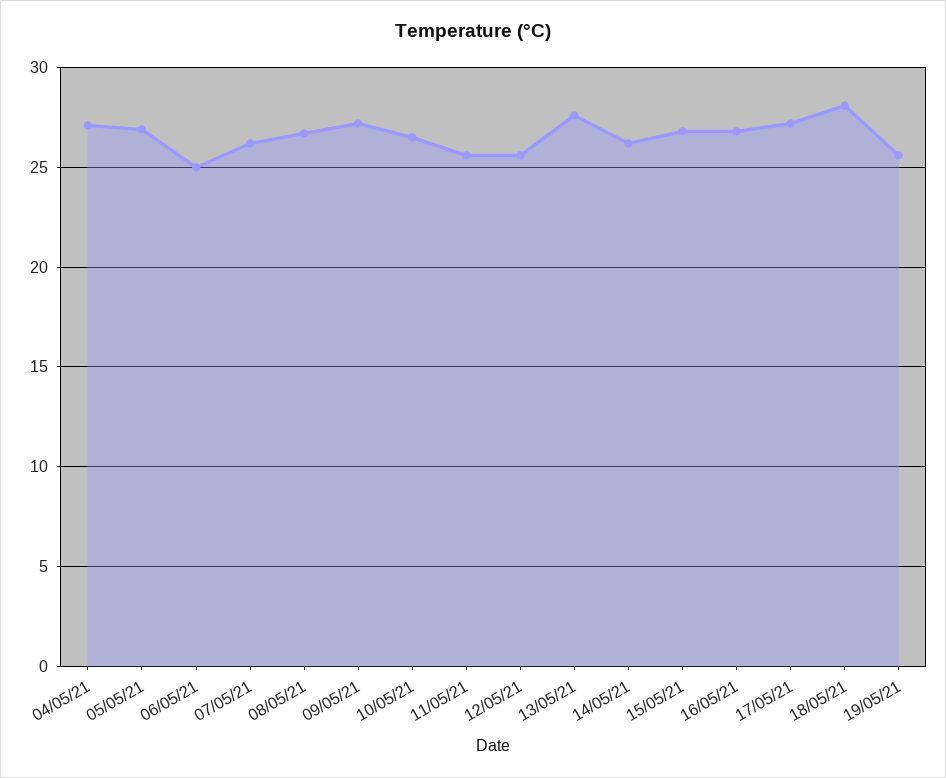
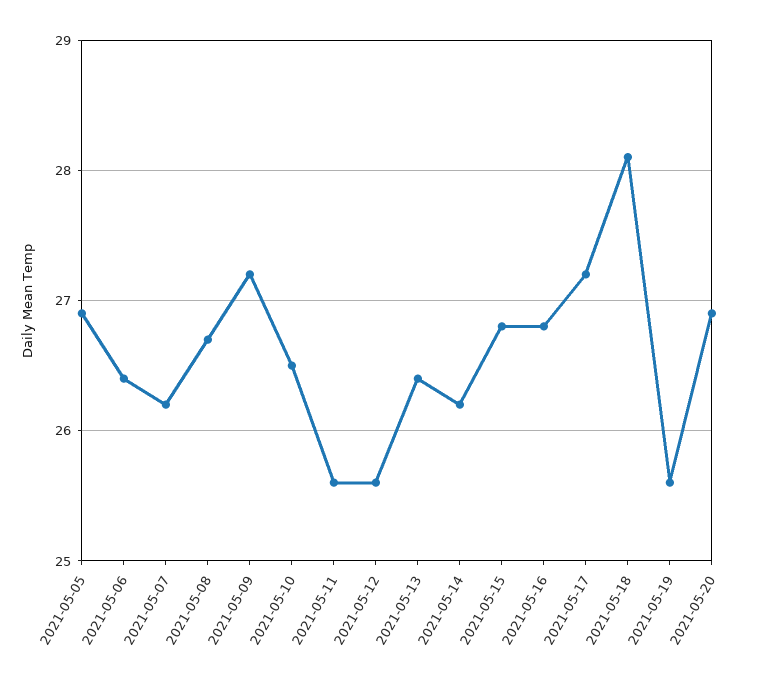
04/05/21: 27 -> none
06/05/21: 25 -> 26.4
13/05/21: 27.5 -> 26.4
2021-05-20: none -> 26.9

